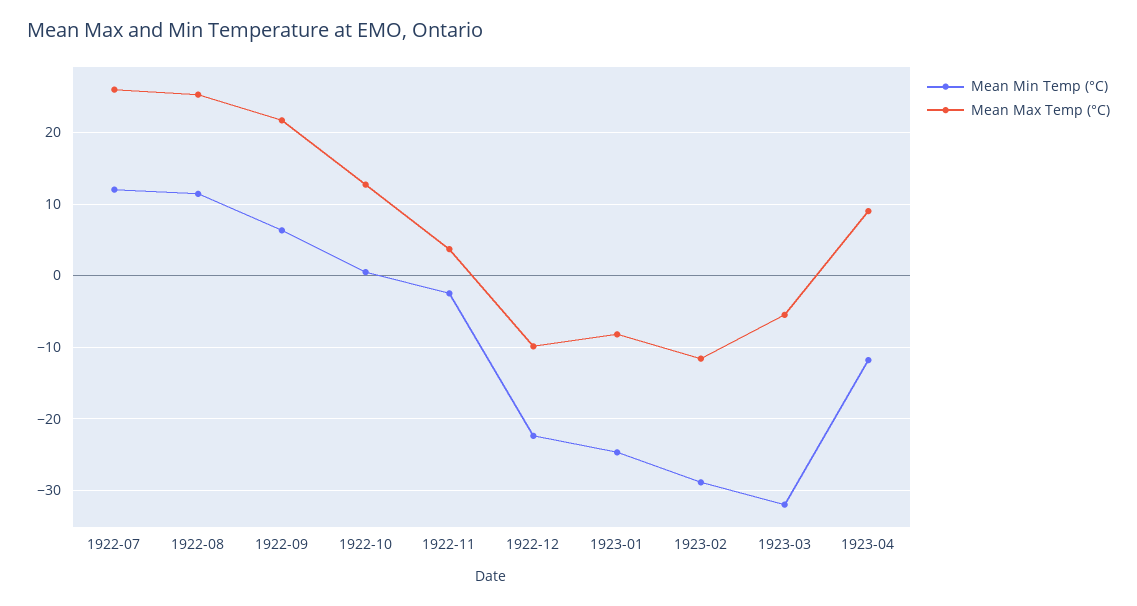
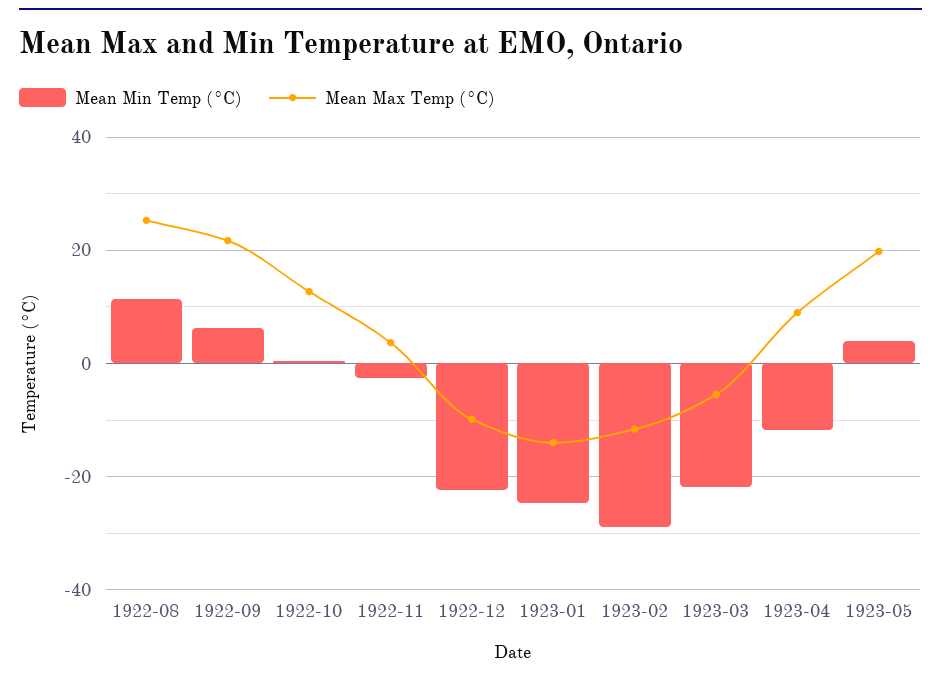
Mean Min Temp (°C), 1922-07: 12 -> none
Mean Max Temp (°C), 1922-07: 26 -> none
Mean Max Temp (°C), 1923-01: -8 -> -14
Mean Min Temp (°C), 1923-03: -32 -> -22
Mean Min Temp (°C), 1923-05: none -> 4
Mean Max Temp (°C), 1923-05: none -> 20

